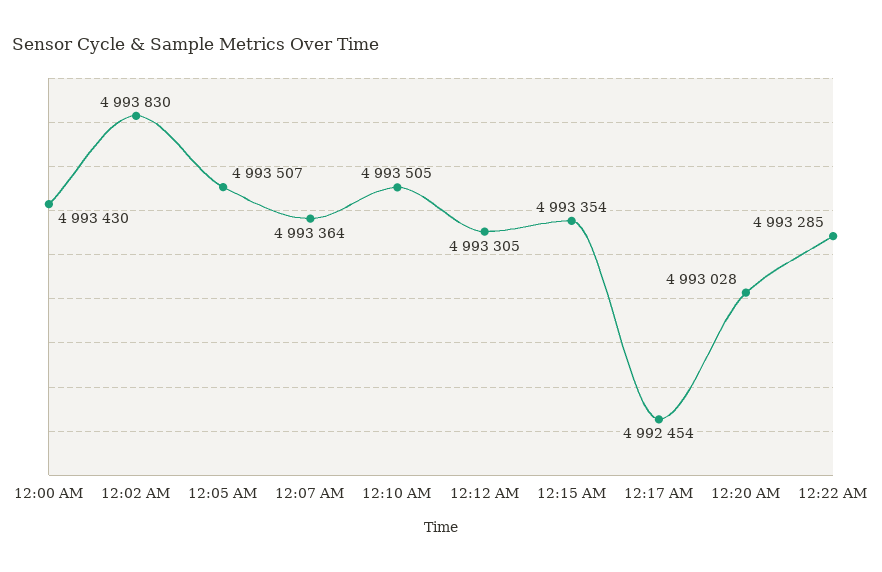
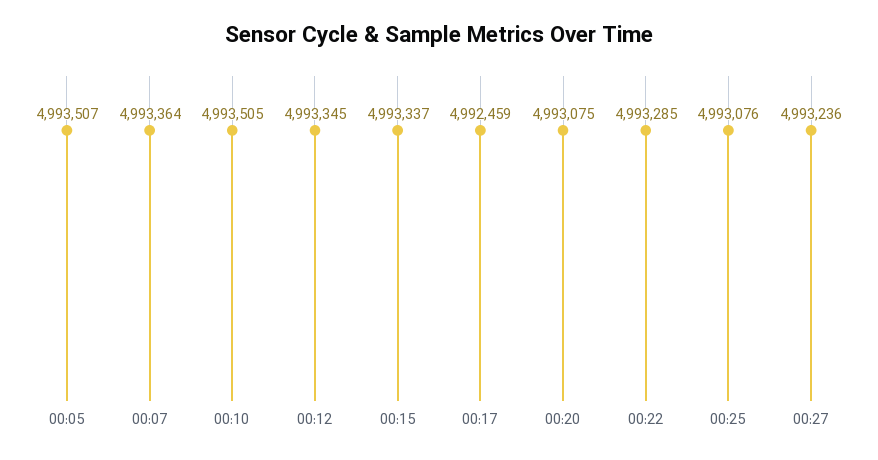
12:00 AM: 4993430 -> none
12:02 AM: 4993830 -> none
12:12 AM: 4993305 -> 4993345
12:15 AM: 4993354 -> 4993337
12:17 AM: 4992454 -> 4992459
12:20 AM: 4993028 -> 4993075
00:25: none -> 4993076
00:27: none -> 4993236

